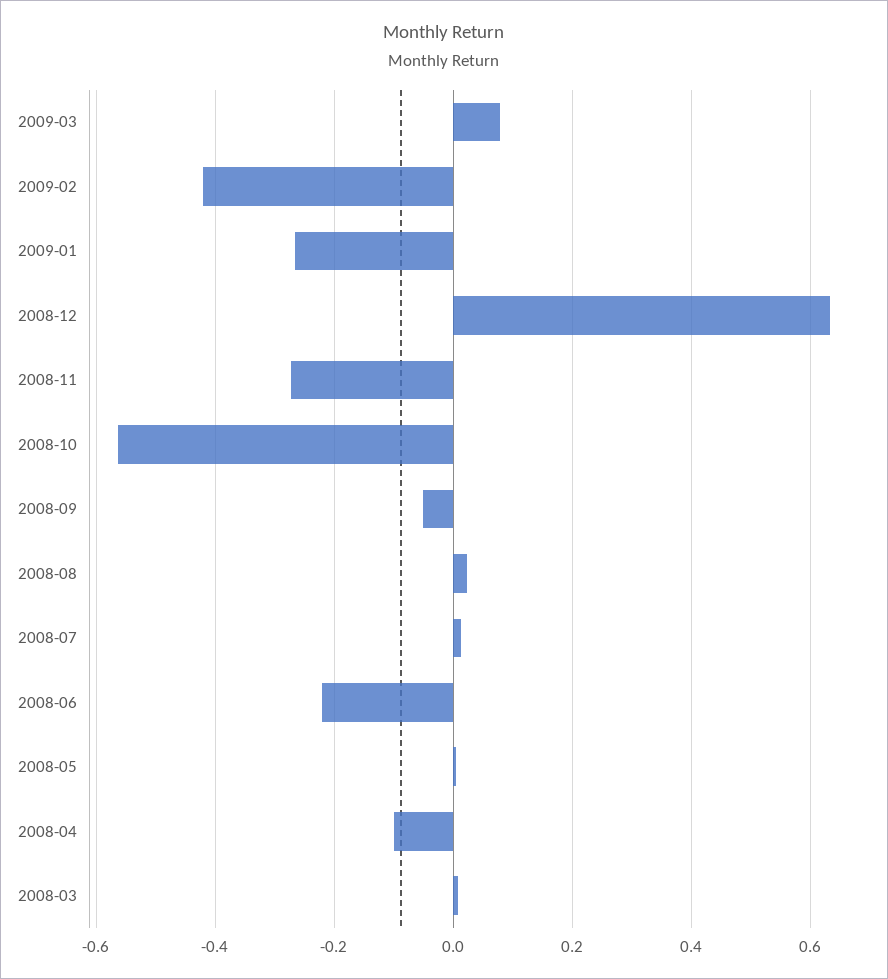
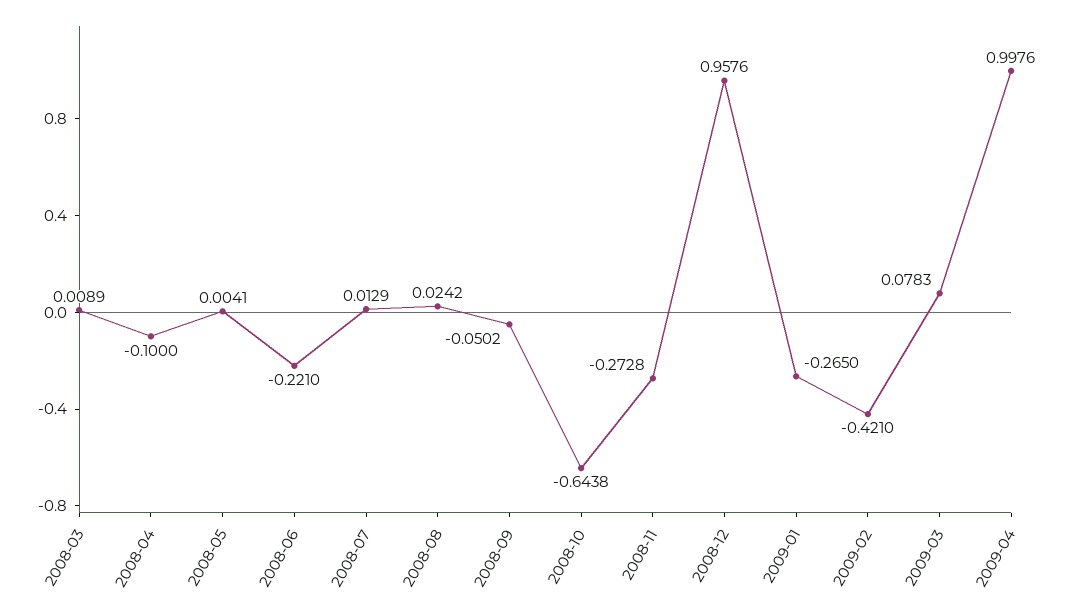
2008-12: 0.64 -> 0.9576
2008-10: -0.56 -> -0.6438
2009-04: none -> 0.9976

